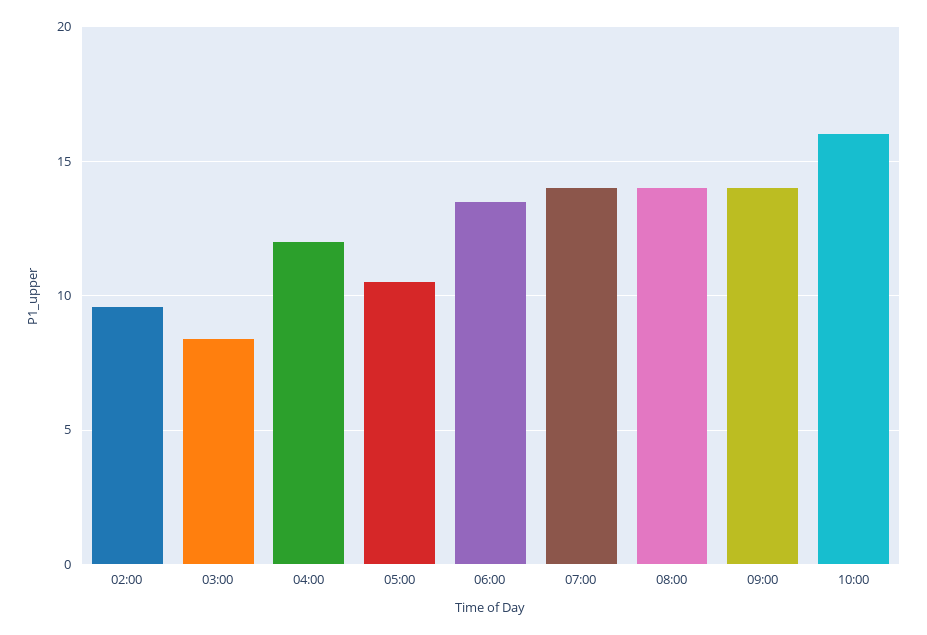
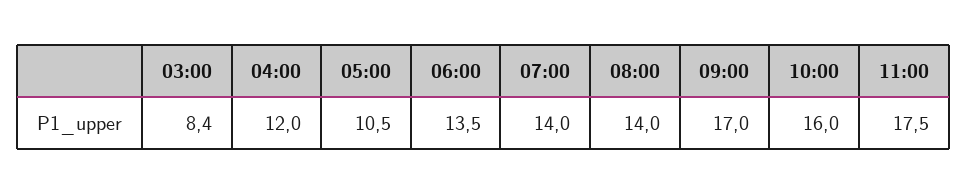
02:00: 9.5 -> none
09:00: 14 -> 17
11:00: none -> 17.5

